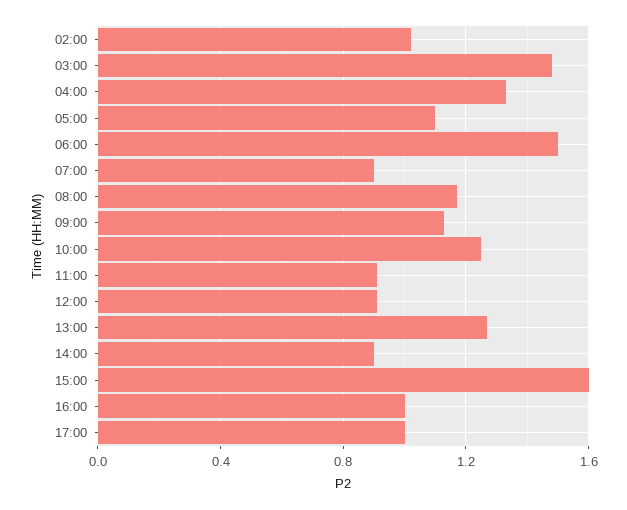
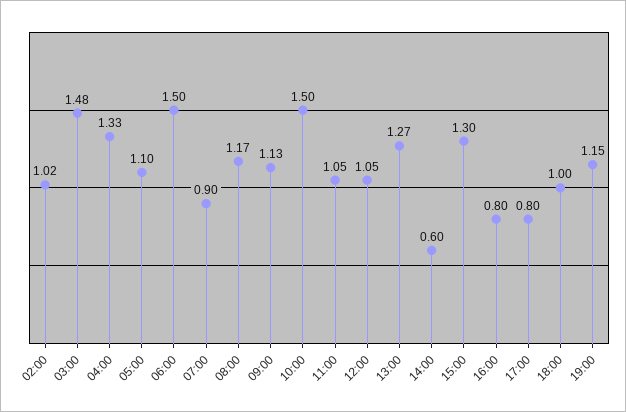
10:00: 1.25 -> 1.5
11:00: 0.9 -> 1.05
12:00: 0.9 -> 1.05
14:00: 0.9 -> 0.6
15:00: 1.6 -> 1.3
16:00: 1 -> 0.8
17:00: 1 -> 0.8
18:00: none -> 1
19:00: none -> 1.15

